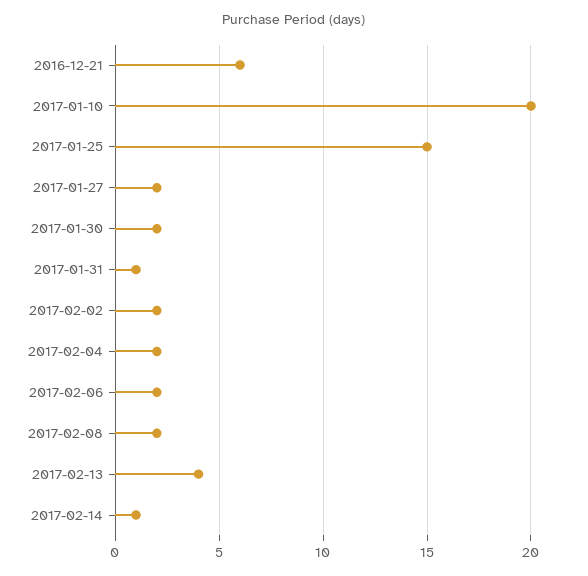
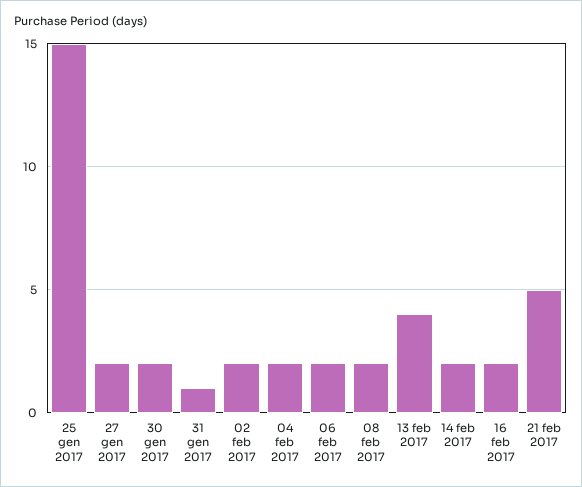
2016-12-21: 6 -> none
2017-01-10: 20 -> none
2017-02-14: 1 -> 2
16 feb 2017: none -> 2
21 feb 2017: none -> 5

